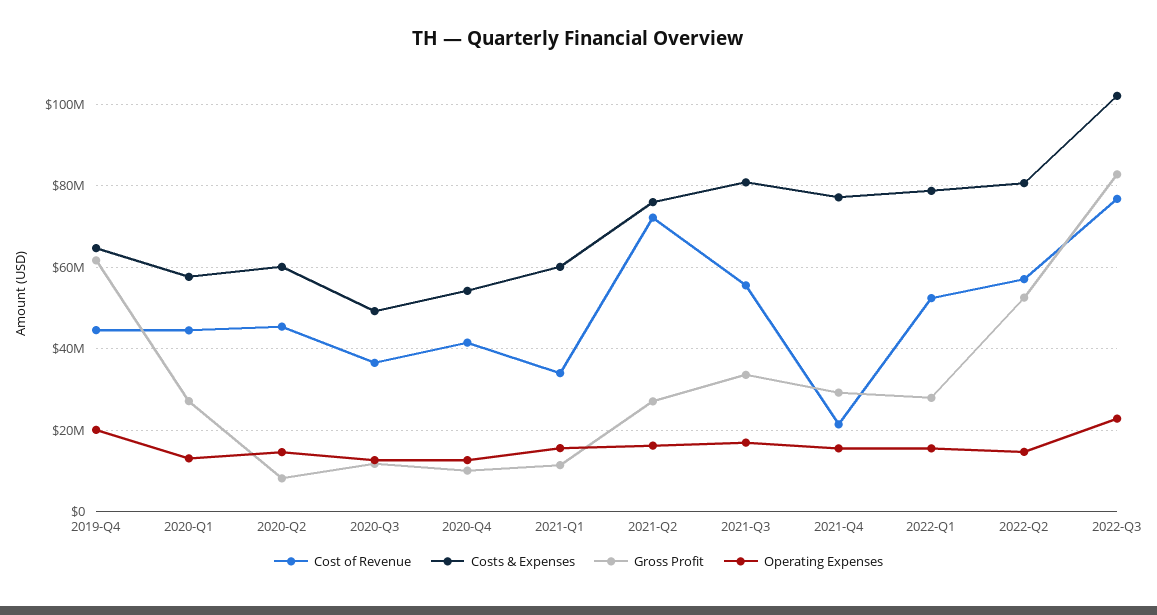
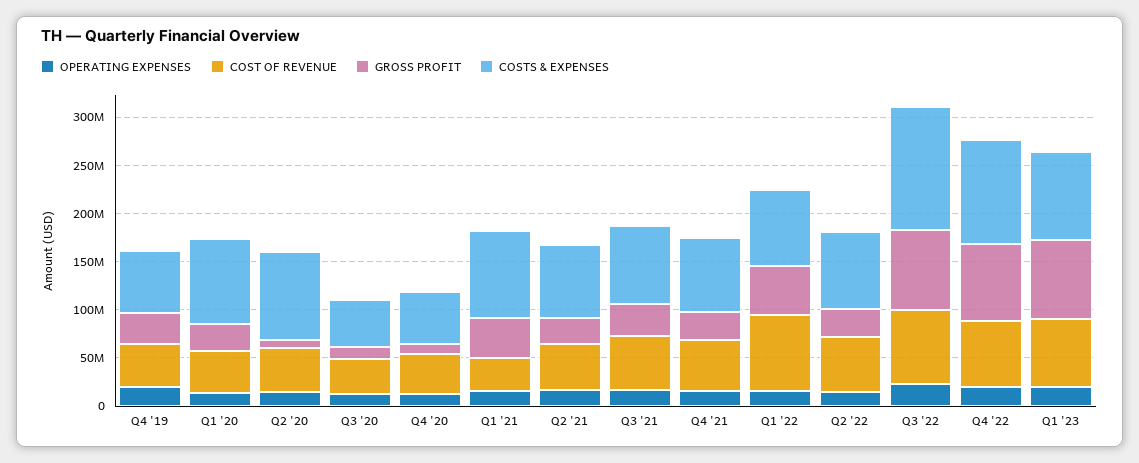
Gross Profit, 2019-Q4: 62000000 -> 30000000
Costs & Expenses, 2020-Q1: 58000000 -> 90000000
Costs & Expenses, 2020-Q2: 60000000 -> 90000000
Costs & Expenses, 2021-Q1: 60000000 -> 90000000
Gross Profit, 2021-Q1: 12000000 -> 40000000
Cost of Revenue, 2021-Q2: 72000000 -> 50000000
Cost of Revenue, 2021-Q4: 22000000 -> 50000000
Cost of Revenue, 2022-Q1: 52000000 -> 80000000
Gross Profit, 2022-Q1: 28000000 -> 50000000
Gross Profit, 2022-Q2: 52000000 -> 30000000
Costs & Expenses, 2022-Q3: 102000000 -> 130000000
Operating Expenses, Q4 '22: none -> 20000000
Cost of Revenue, Q4 '22: none -> 70000000
Gross Profit, Q4 '22: none -> 80000000
Costs & Expenses, Q4 '22: none -> 110000000
Operating Expenses, Q1 '23: none -> 20000000
Cost of Revenue, Q1 '23: none -> 70000000
Gross Profit, Q1 '23: none -> 80000000
Costs & Expenses, Q1 '23: none -> 90000000

